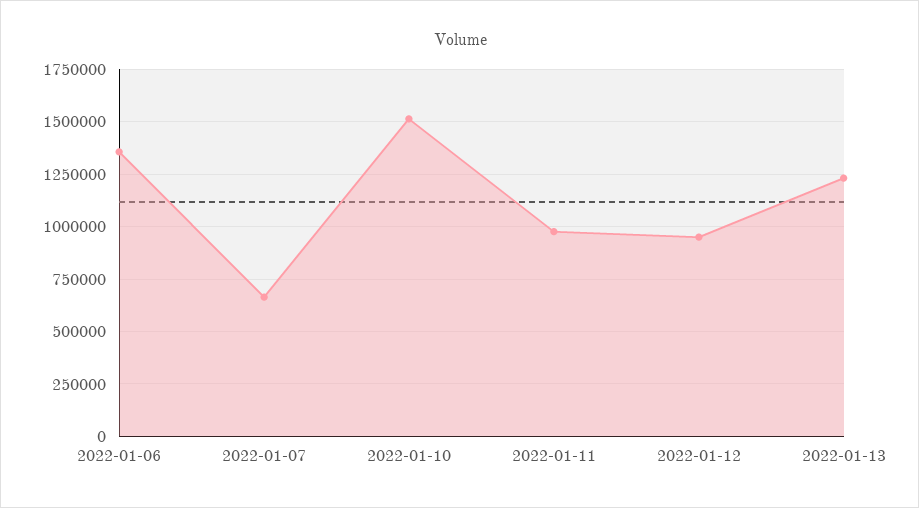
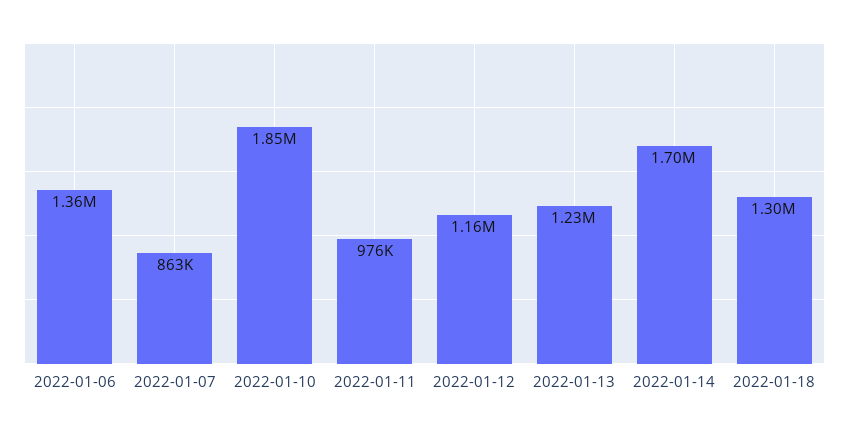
2022-01-07: 650000 -> 863000
2022-01-10: 1500000 -> 1850000
2022-01-12: 950000 -> 1160000
2022-01-14: none -> 1700000
2022-01-18: none -> 1300000

